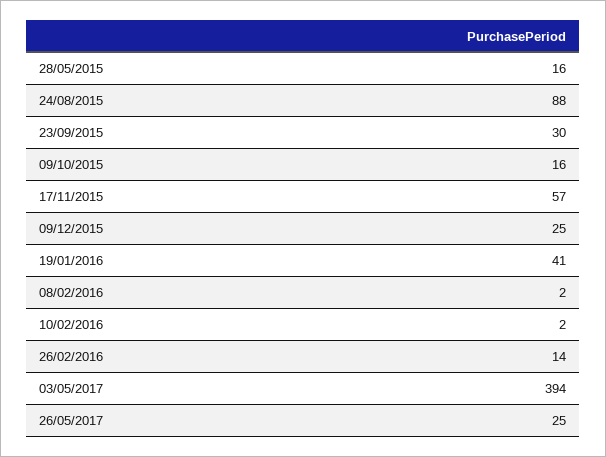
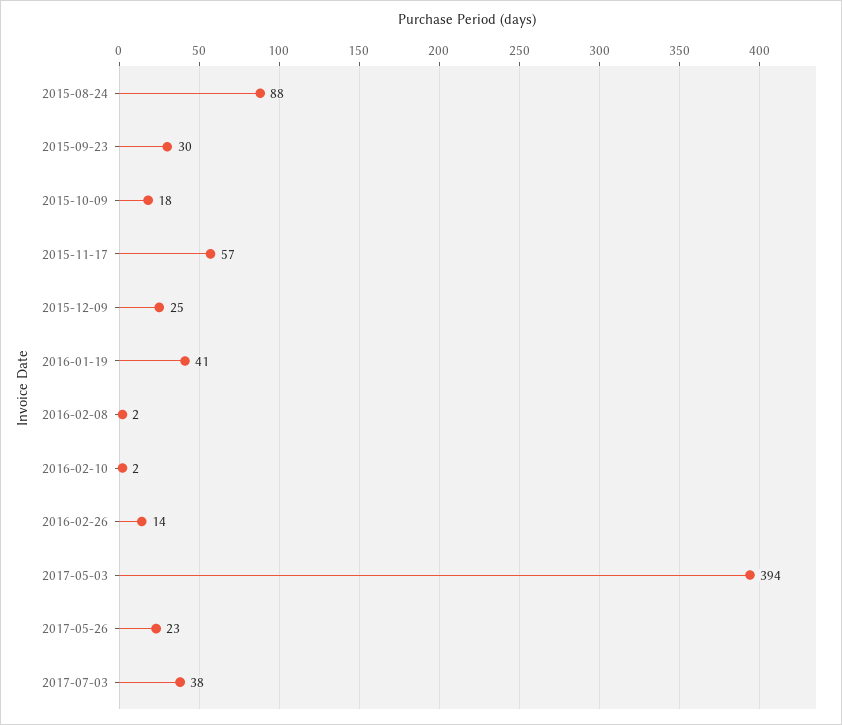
28/05/2015: 16 -> none
09/10/2015: 16 -> 18
26/05/2017: 25 -> 23
2017-07-03: none -> 38

